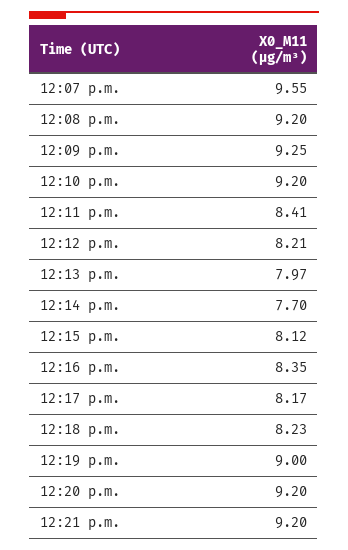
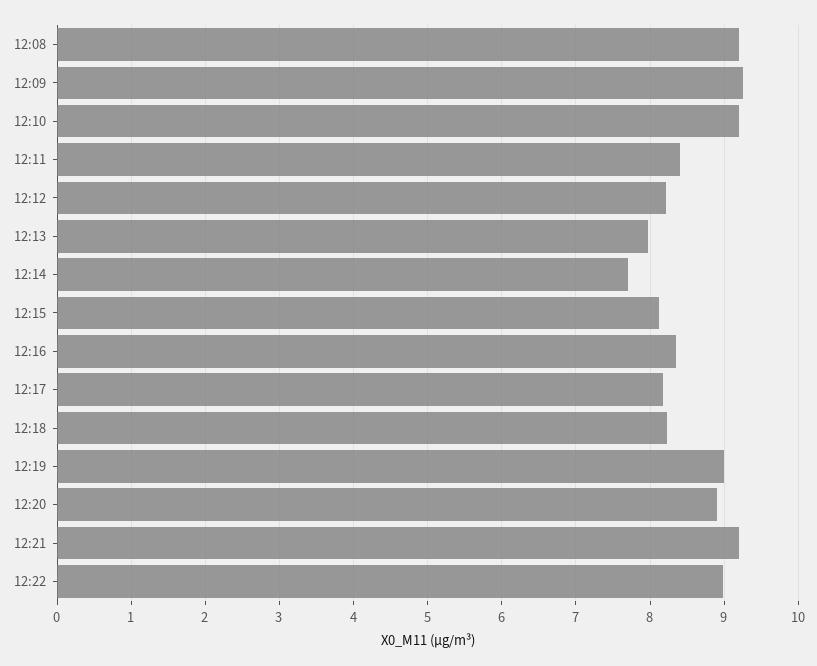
12:07 p.m.: 9.55 -> none
12:20 p.m.: 9.2 -> 8.9
12:22: none -> 9

